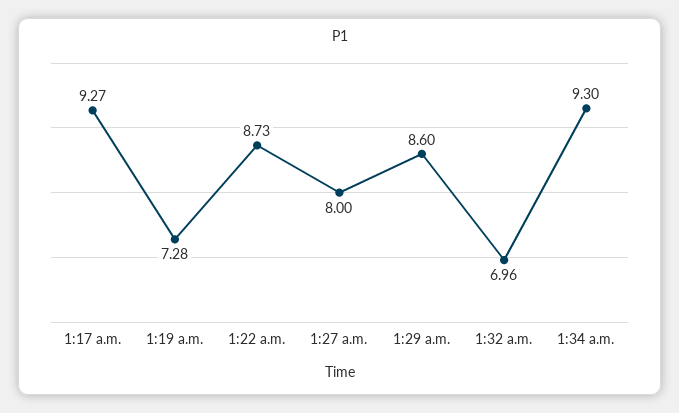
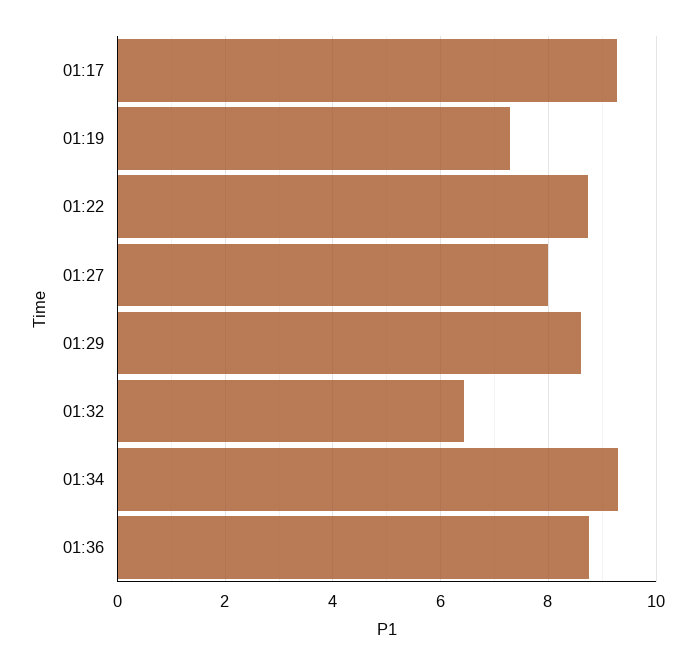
1:32 a.m.: 6.96 -> 6.4
01:36: none -> 8.8

